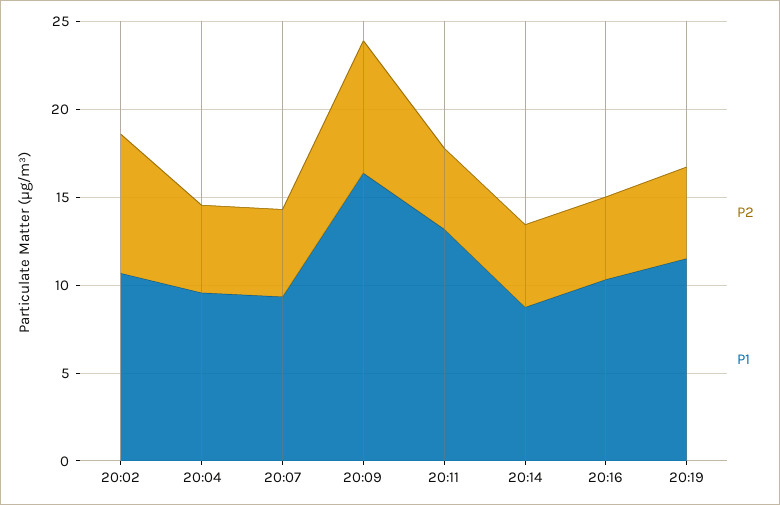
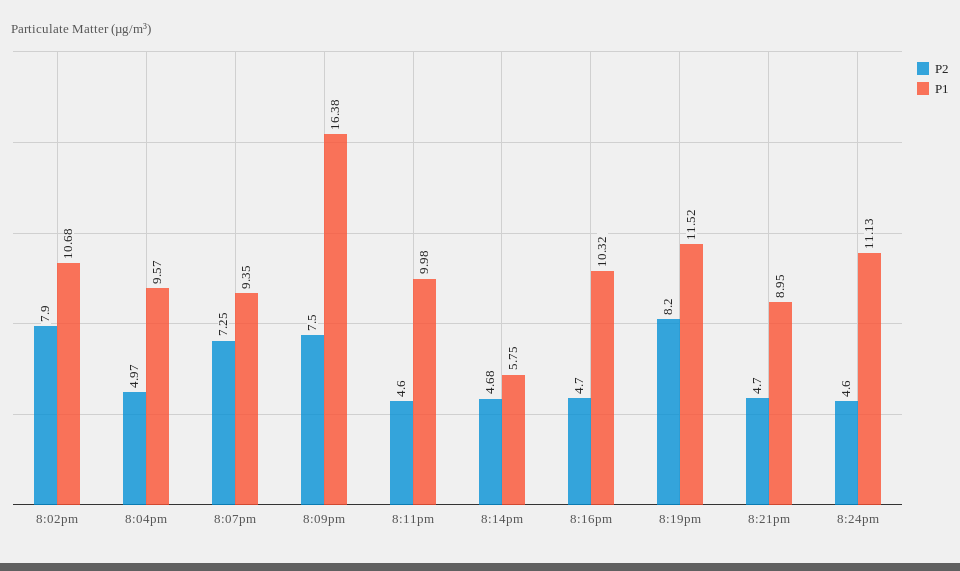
P2, 20:07: 5 -> 7.25
P1, 20:11: 13 -> 9.98
P1, 20:14: 9 -> 5.75
P2, 20:19: 5 -> 8.2
P2, 8:21pm: none -> 4.7
P1, 8:21pm: none -> 8.95
P2, 8:24pm: none -> 4.6
P1, 8:24pm: none -> 11.13

